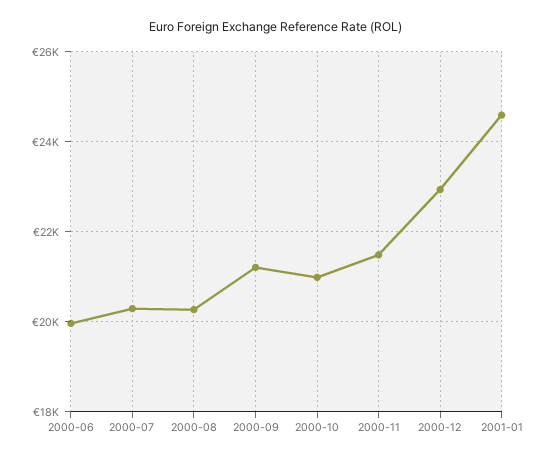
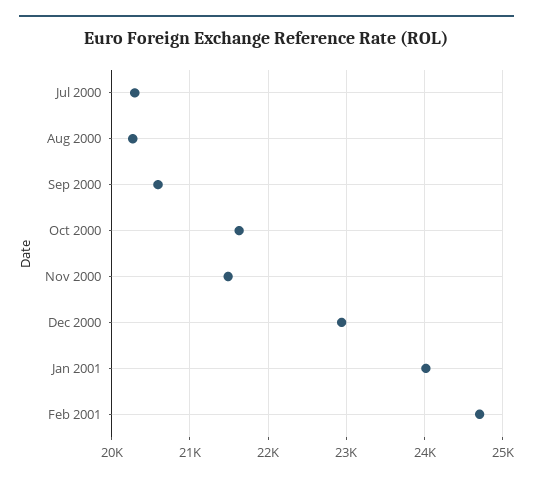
2000-06: 20000 -> none
2000-09: 21200 -> 20600
2000-10: 21000 -> 21600
2001-01: 24600 -> 24000
Feb 2001: none -> 24700

